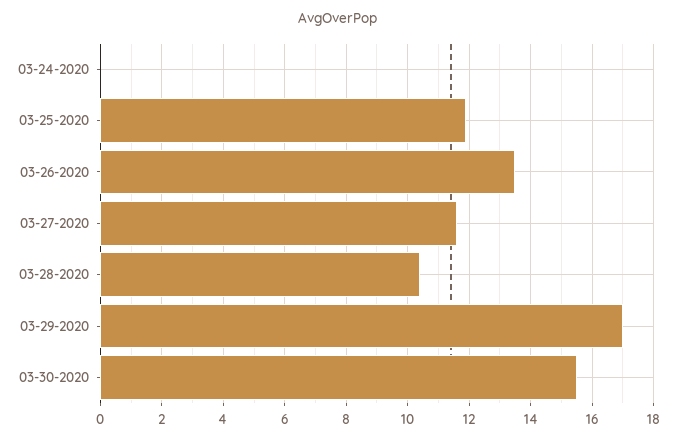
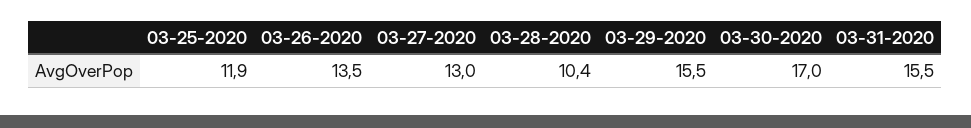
03-24-2020: 0 -> none
03-27-2020: 11.5 -> 13
03-29-2020: 17 -> 15.5
03-30-2020: 15.5 -> 17
03-31-2020: none -> 15.5

